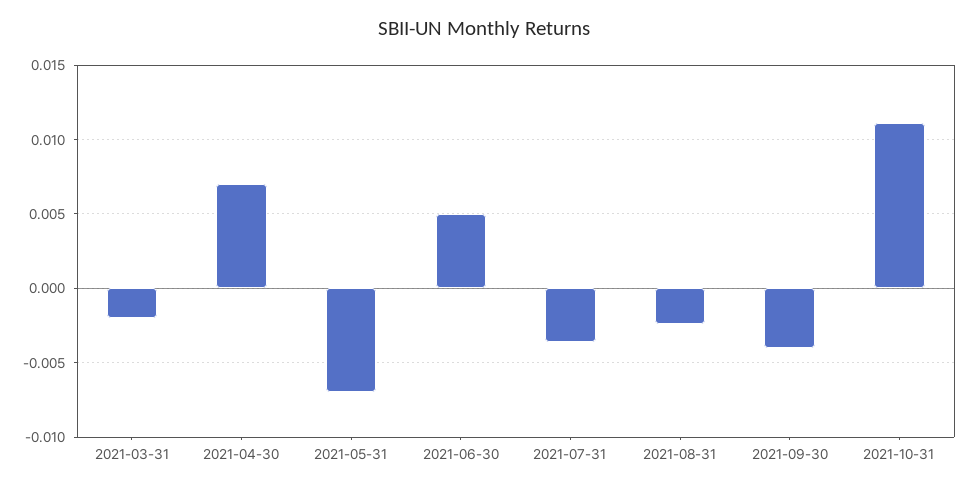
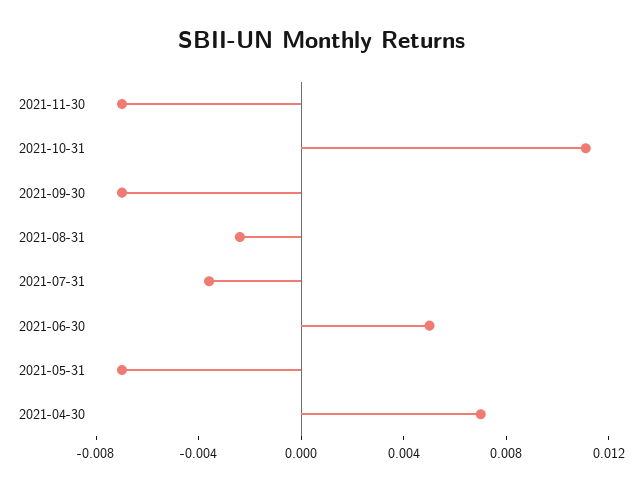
2021-03-31: -0.002 -> none
2021-09-30: -0.004 -> -0.007
2021-11-30: none -> -0.007

